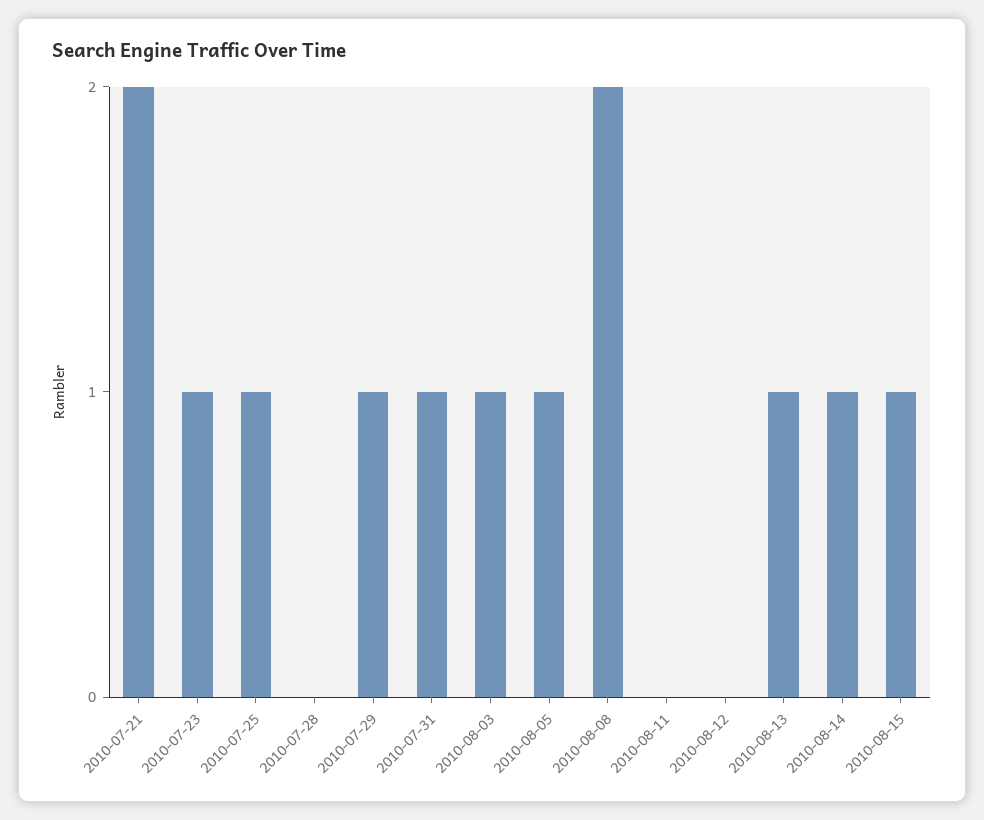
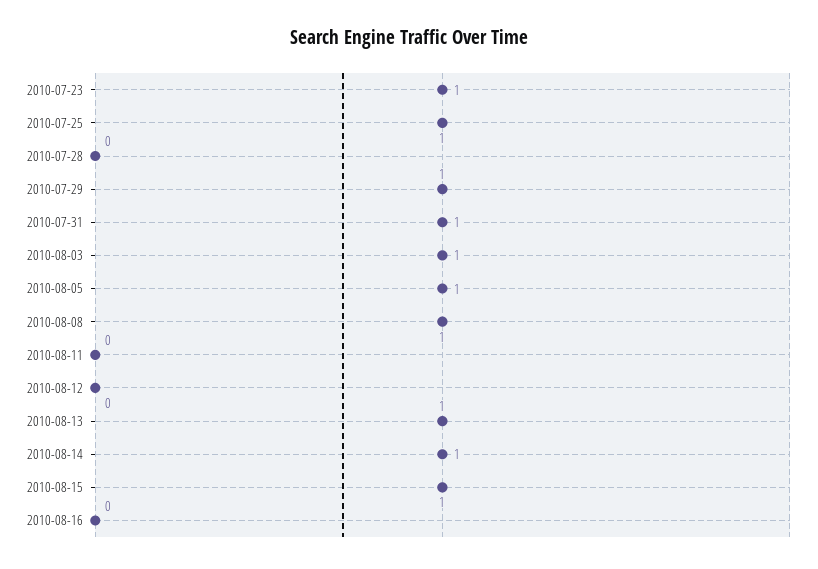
2010-07-21: 2 -> none
2010-08-08: 2 -> 1
2010-08-16: none -> 0

